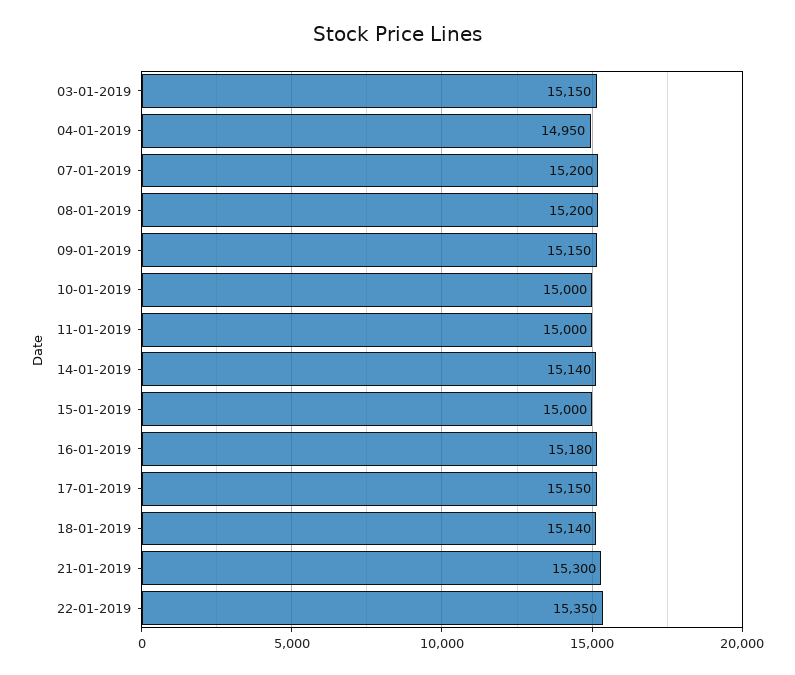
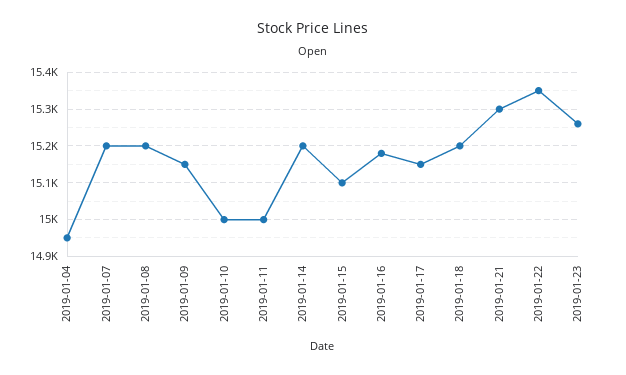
03-01-2019: 15150 -> none
14-01-2019: 15140 -> 15200
15-01-2019: 15000 -> 15100
18-01-2019: 15140 -> 15200
2019-01-23: none -> 15260

